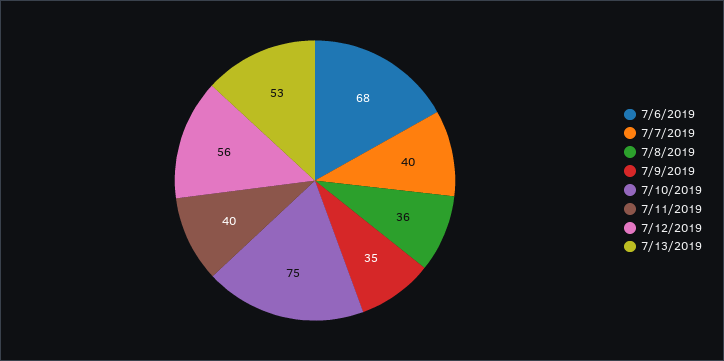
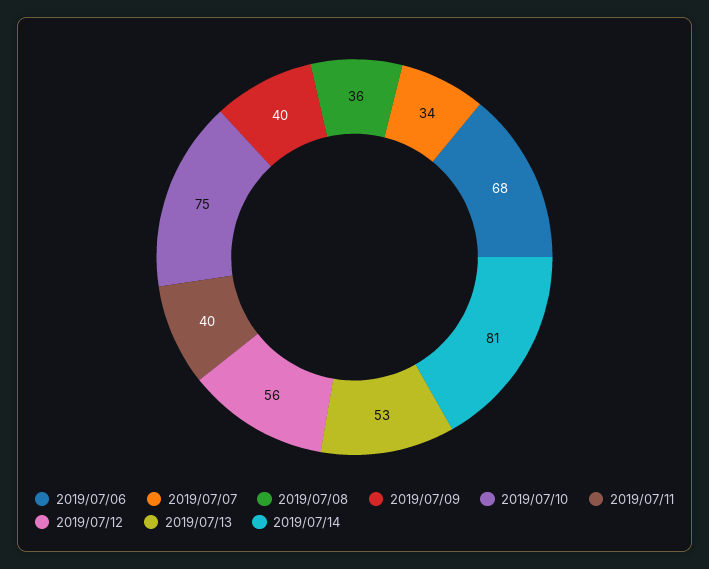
7/7/2019: 40 -> 34
7/9/2019: 35 -> 40
2019/07/14: none -> 81

